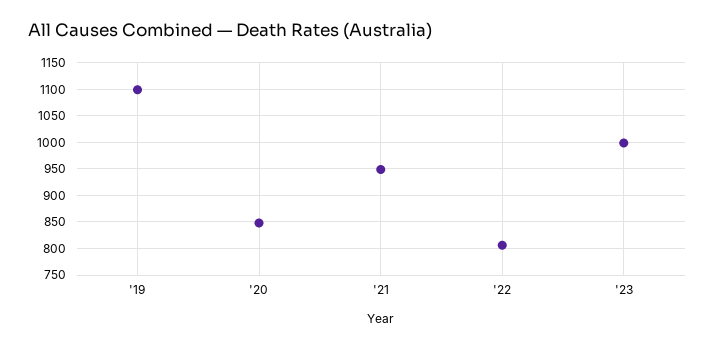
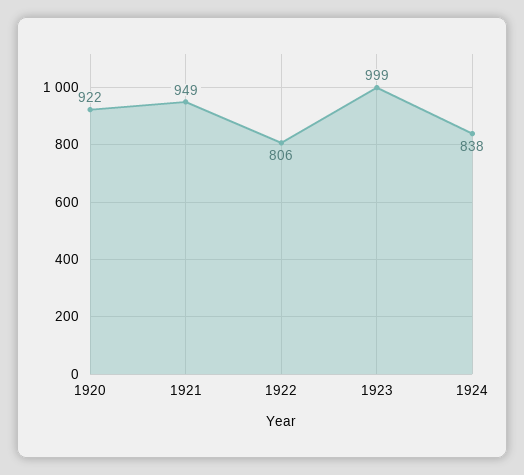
'19: 1100 -> none
'20: 850 -> 922
1924: none -> 838

